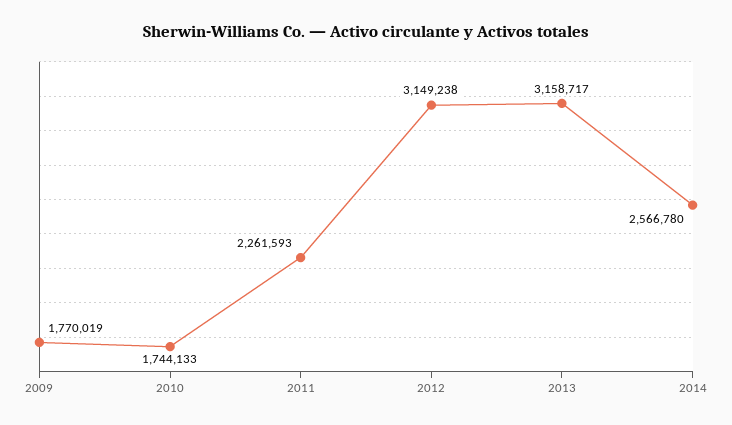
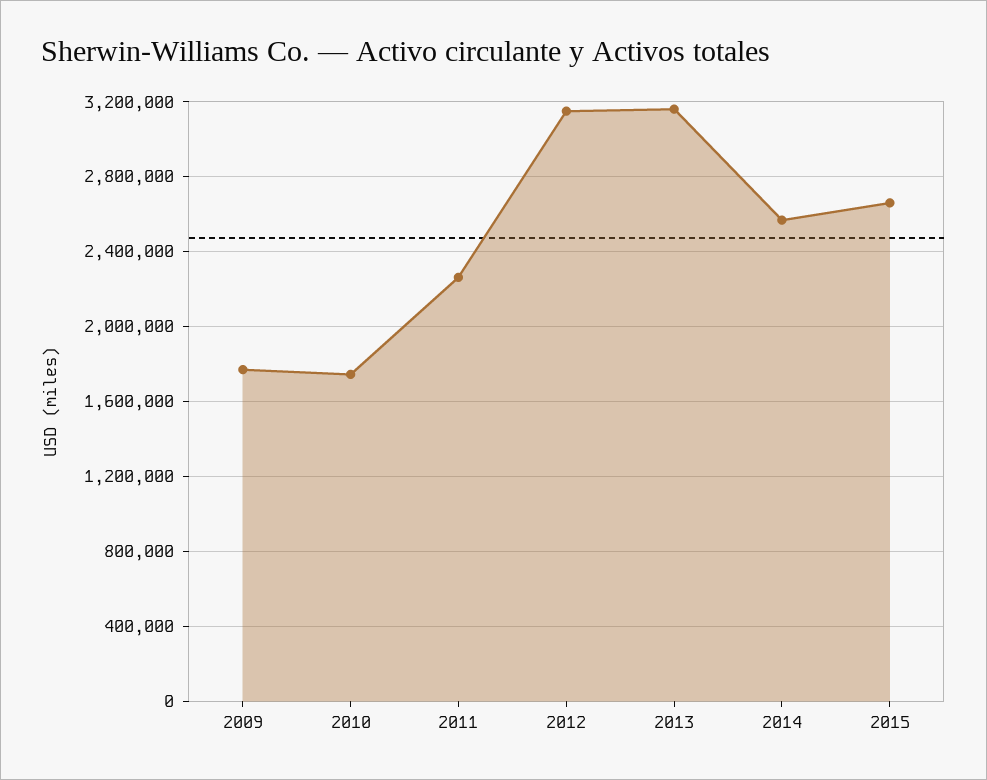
2015: none -> 2650000

